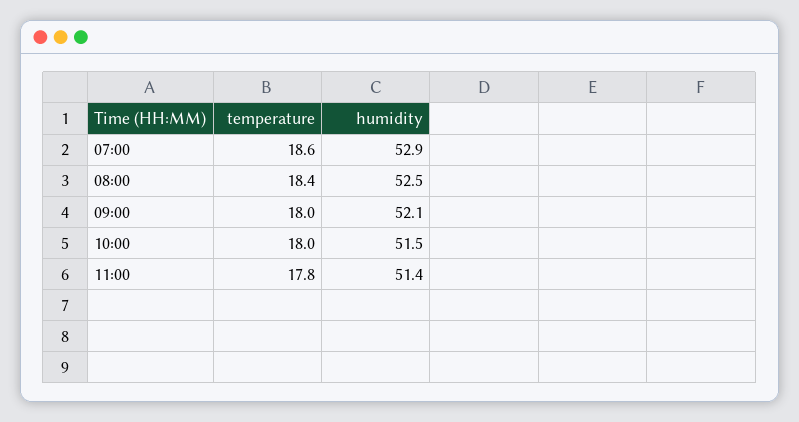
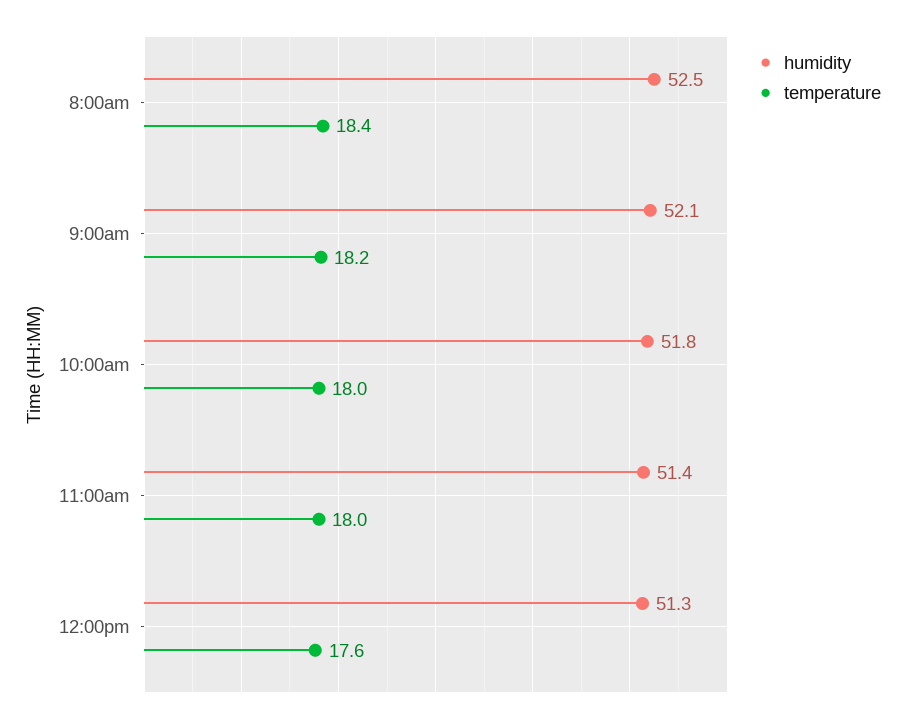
temperature, 07:00: 18.6 -> none
humidity, 07:00: 52.9 -> none
temperature, 09:00: 18 -> 18.2
humidity, 10:00: 51.5 -> 51.8
temperature, 11:00: 17.8 -> 18
humidity, 12:00pm: none -> 51.3
temperature, 12:00pm: none -> 17.6

